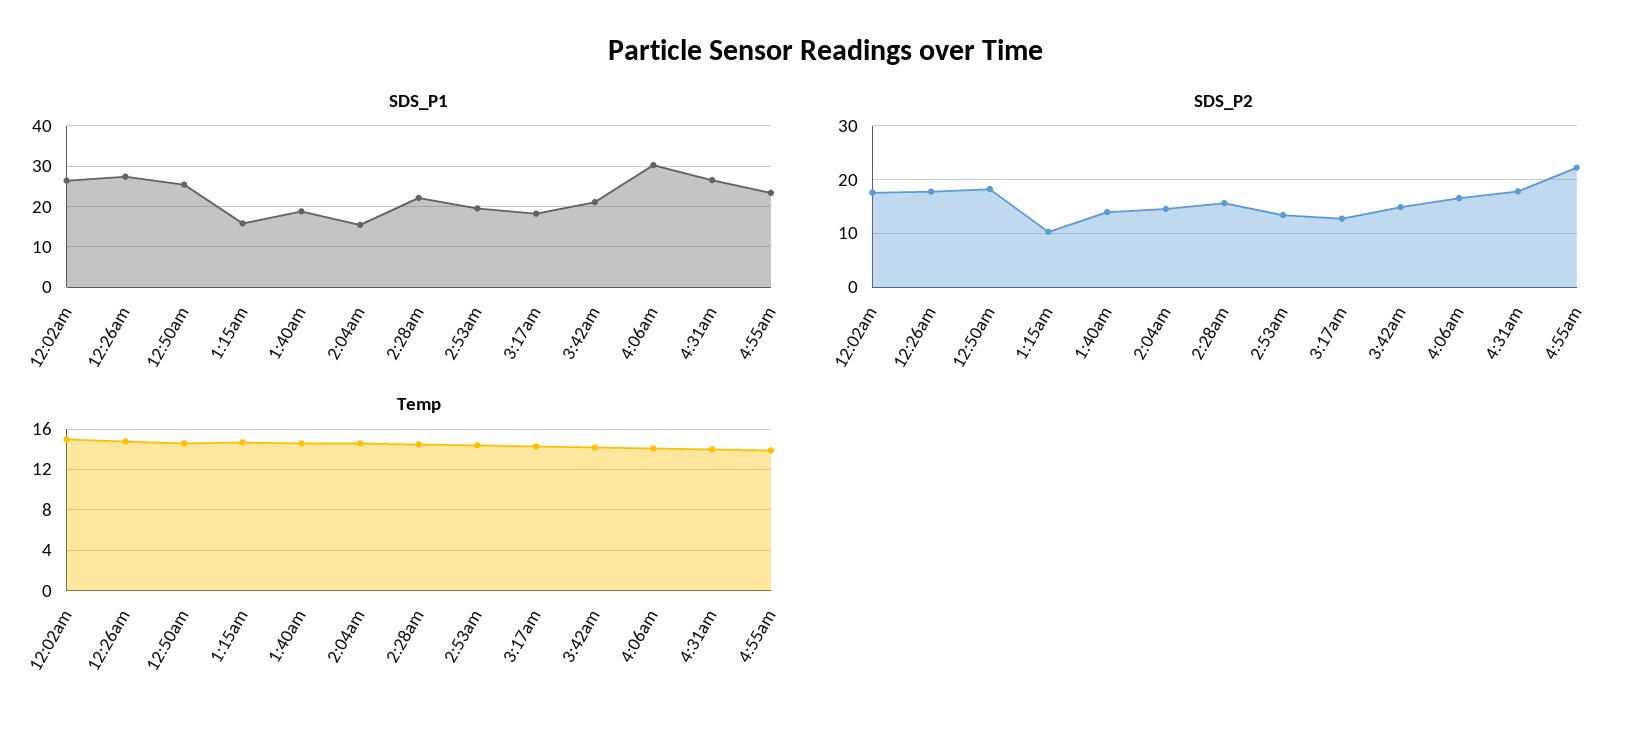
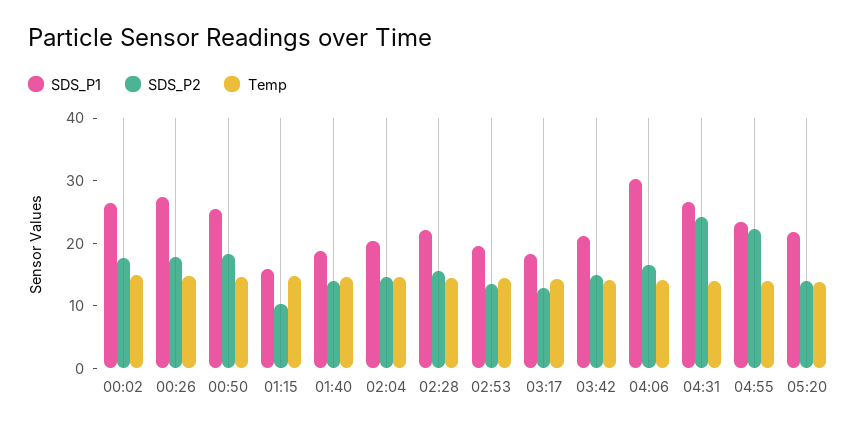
SDS_P1, 2:04am: 16 -> 20
SDS_P2, 4:31am: 18 -> 24
SDS_P1, 05:20: none -> 22
SDS_P2, 05:20: none -> 14
Temp, 05:20: none -> 14

